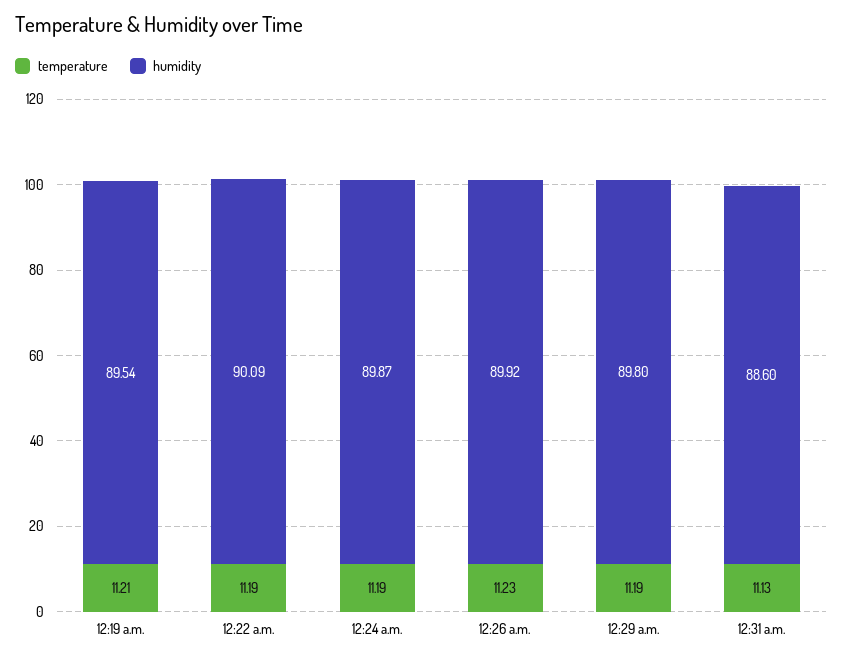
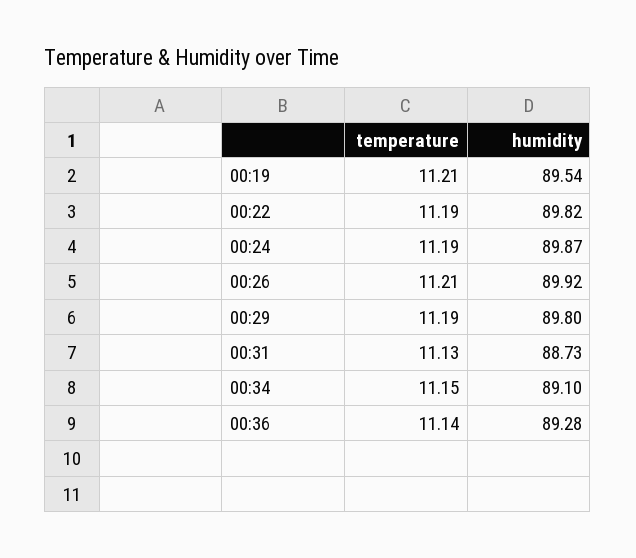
humidity, 12:22 a.m.: 90.09 -> 89.82
temperature, 12:26 a.m.: 11.23 -> 11.21
humidity, 12:31 a.m.: 88.6 -> 88.73
temperature, 00:34: none -> 11.15
humidity, 00:34: none -> 89.1
temperature, 00:36: none -> 11.14
humidity, 00:36: none -> 89.28

